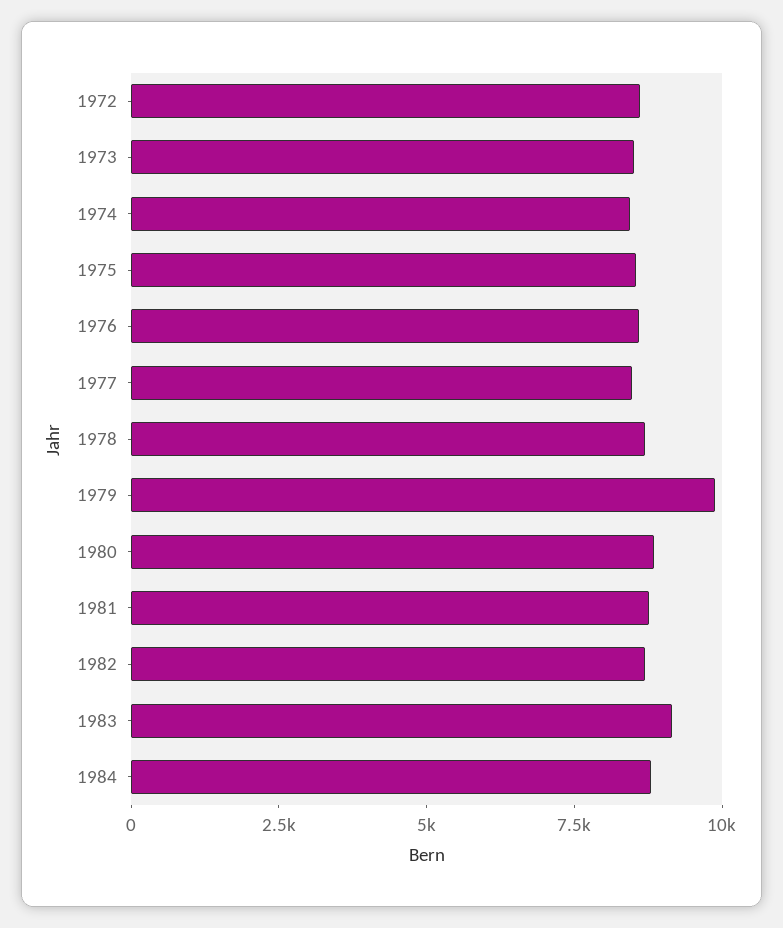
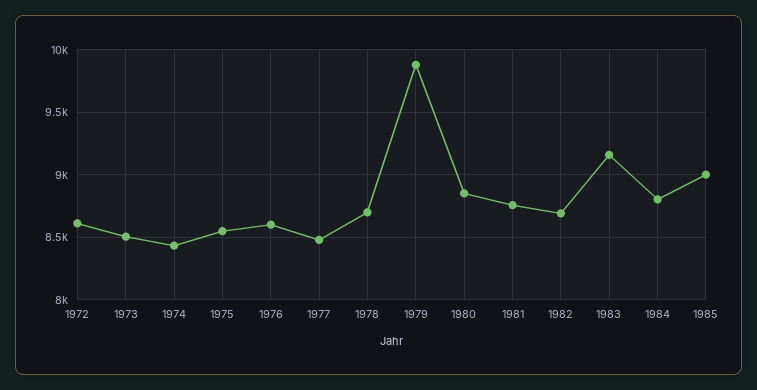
1985: none -> 9000

